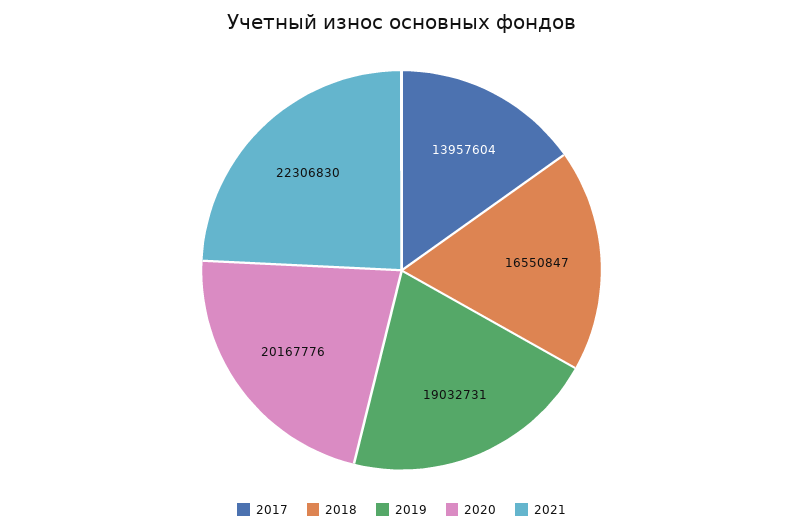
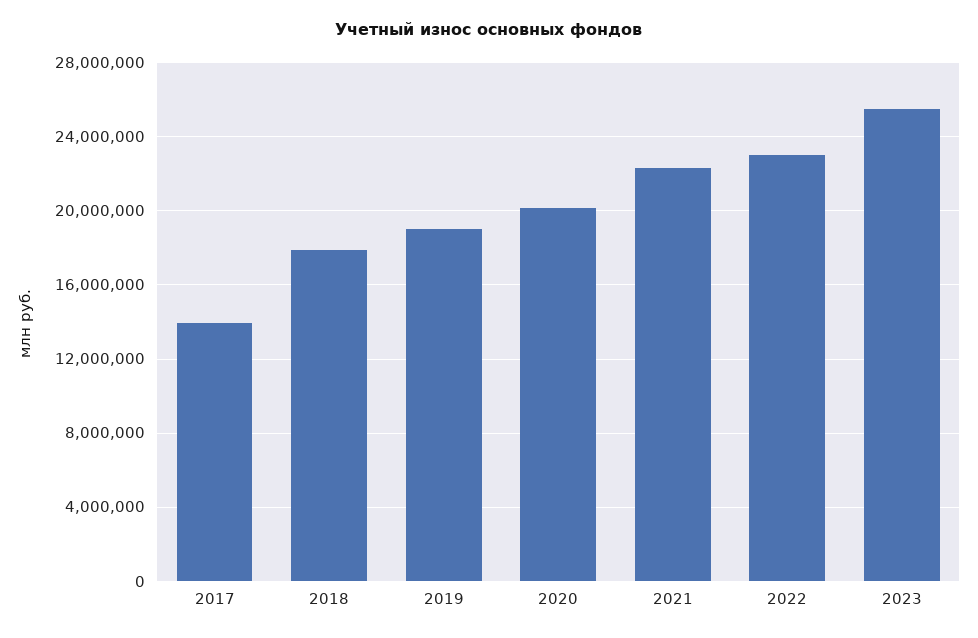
2018: 16550847 -> 18000000
2022: none -> 23000000
2023: none -> 25500000

